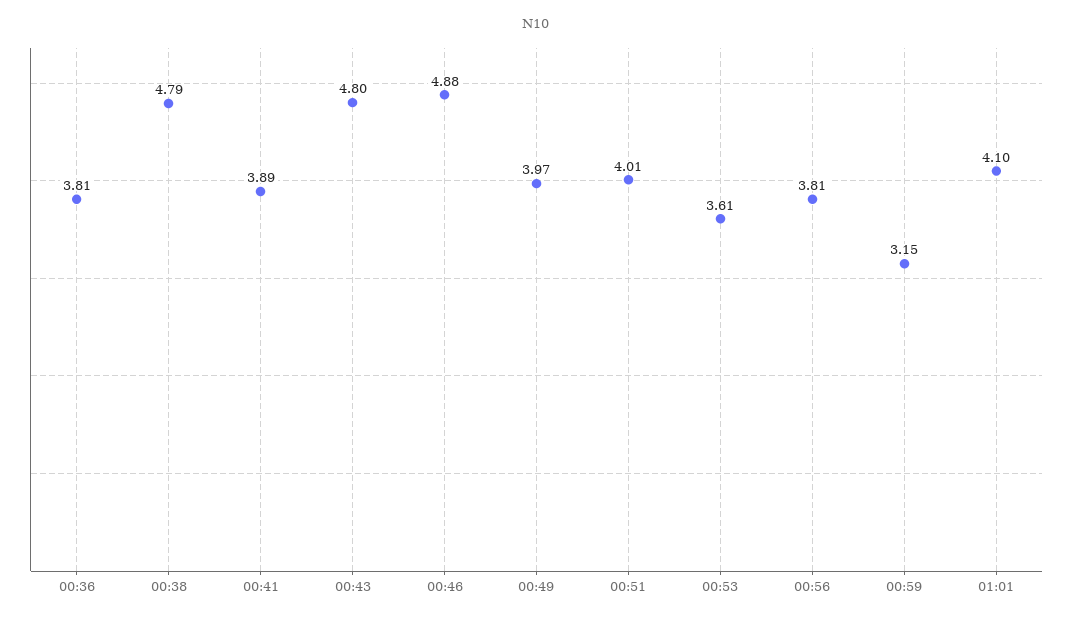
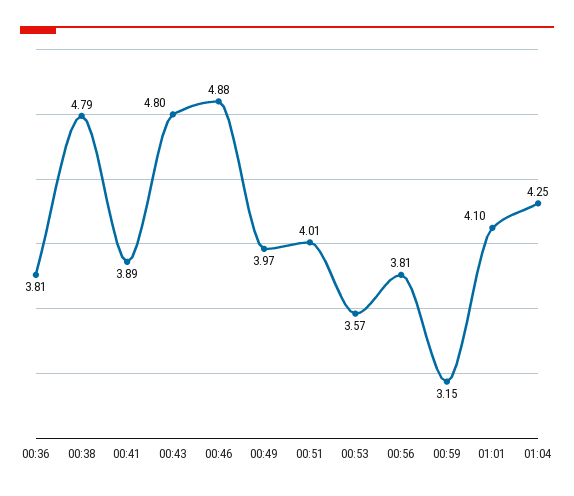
00:53: 3.61 -> 3.57
01:04: none -> 4.25

